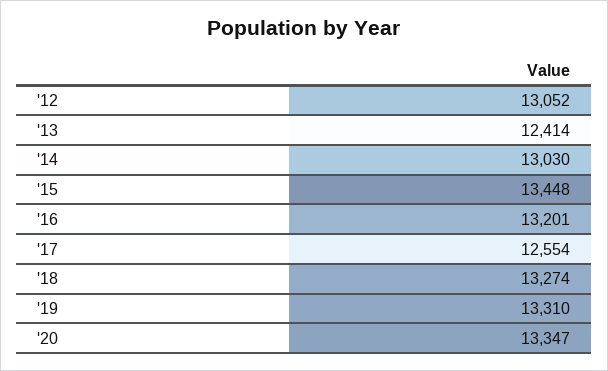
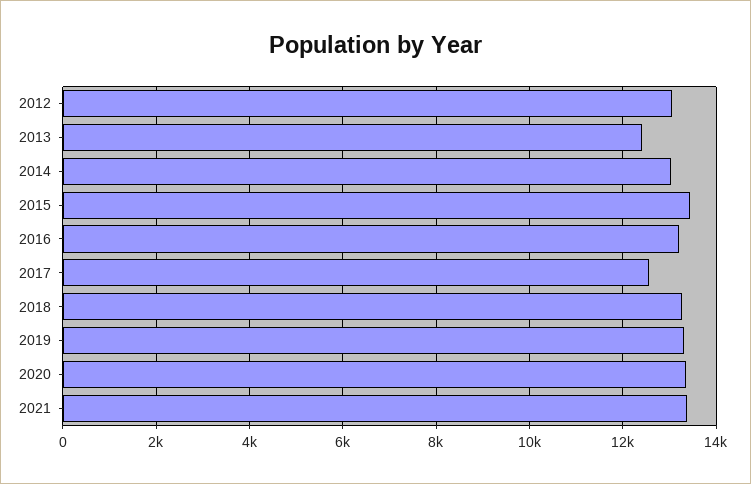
2021: none -> 13400

